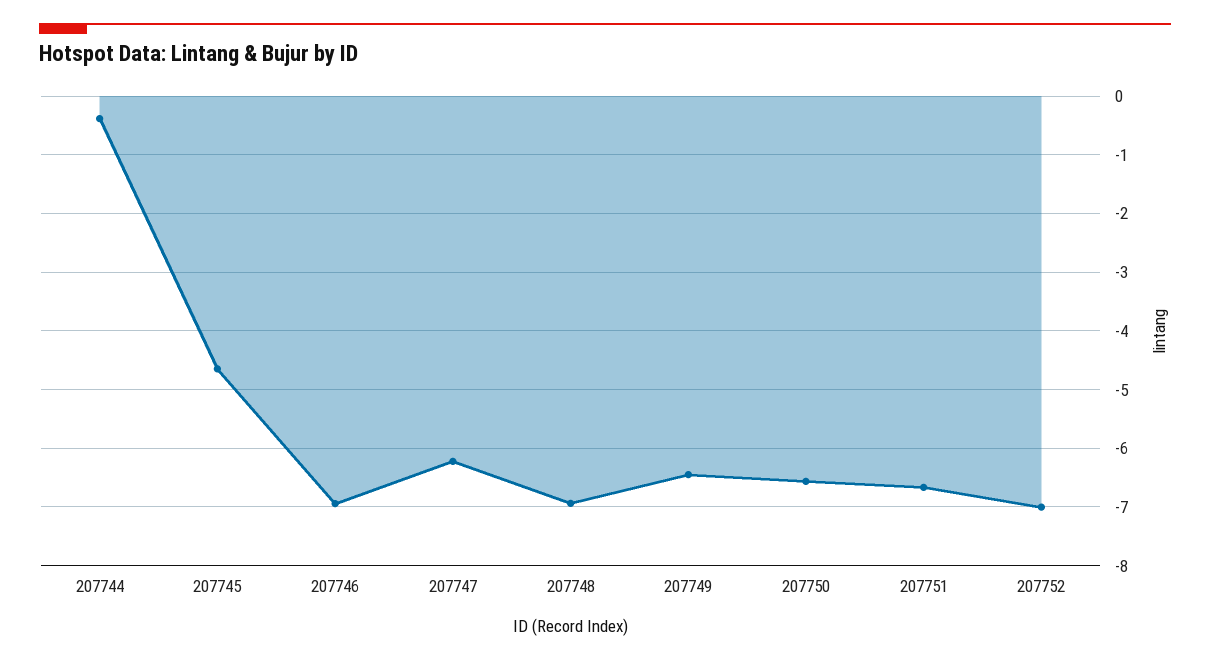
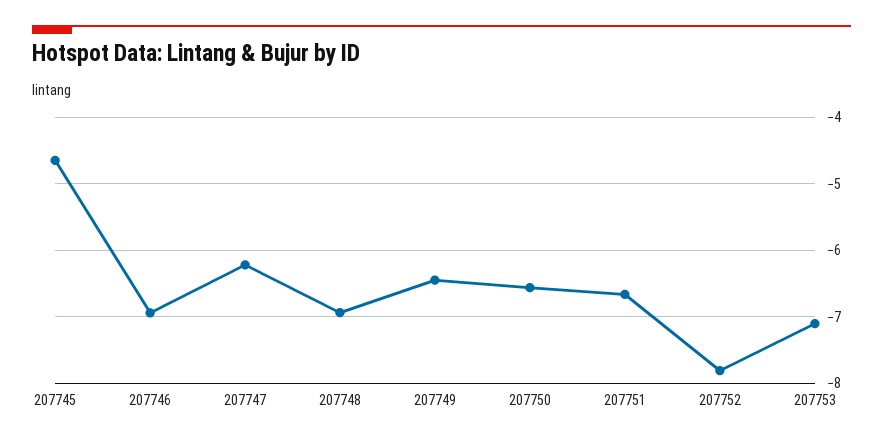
207744: -0.4 -> none
207752: -7 -> -7.8
207753: none -> -7.1

